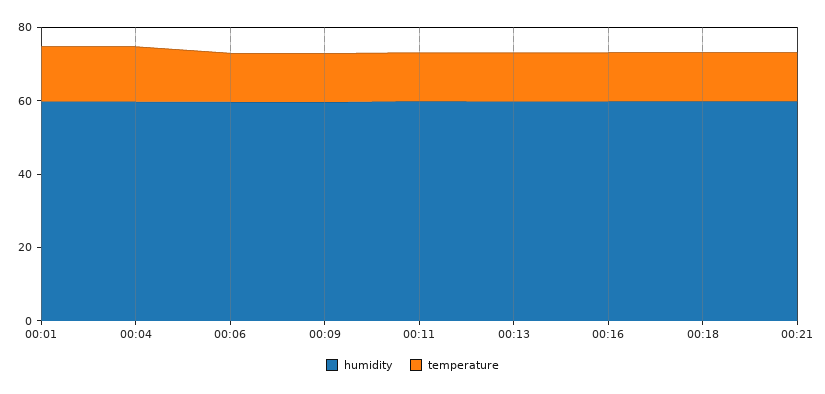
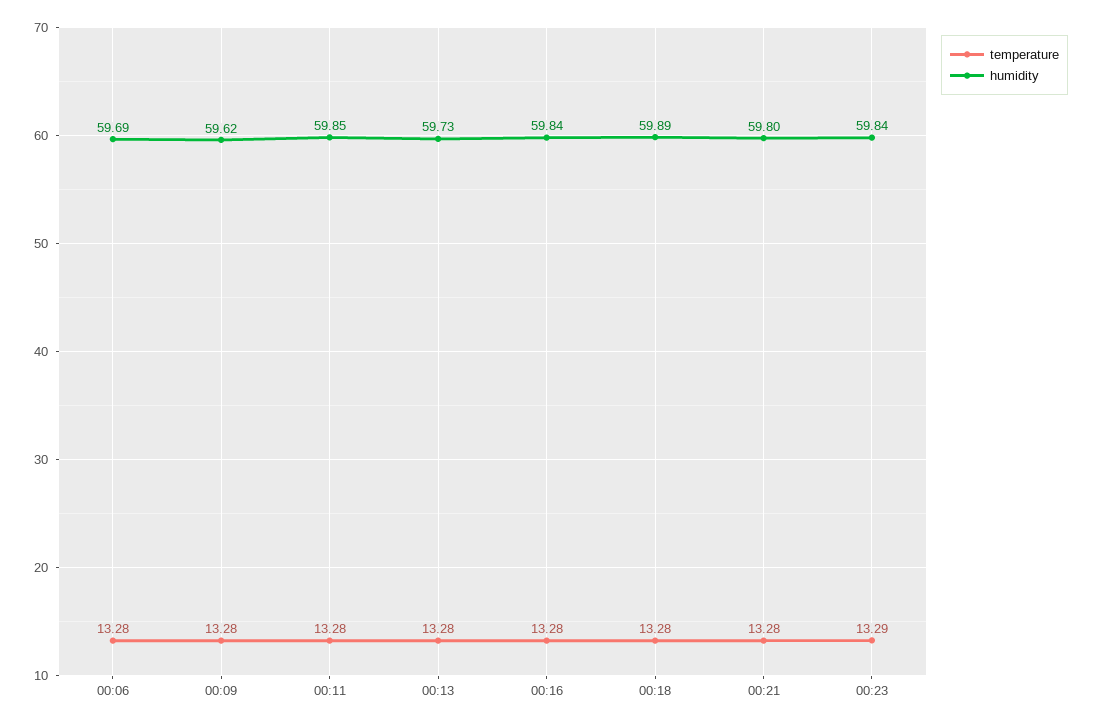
humidity, 00:01: 60 -> none
temperature, 00:01: 15 -> none
humidity, 00:04: 60 -> none
temperature, 00:04: 15 -> none
temperature, 00:23: none -> 13.29
humidity, 00:23: none -> 59.84

